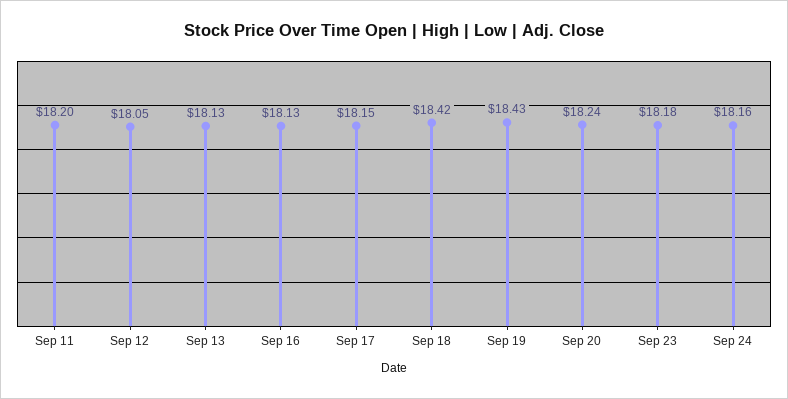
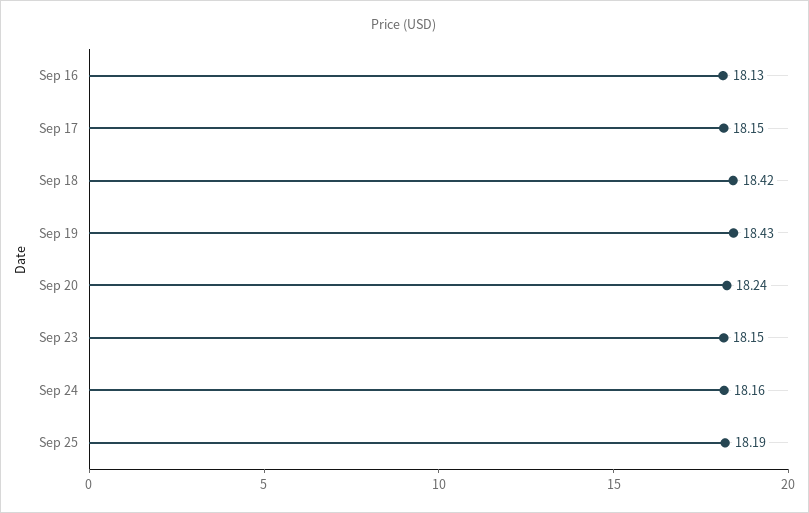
Sep 11: 18.2 -> none
Sep 12: 18.05 -> none
Sep 13: 18.13 -> none
Sep 23: 18.18 -> 18.15
Sep 25: none -> 18.19

